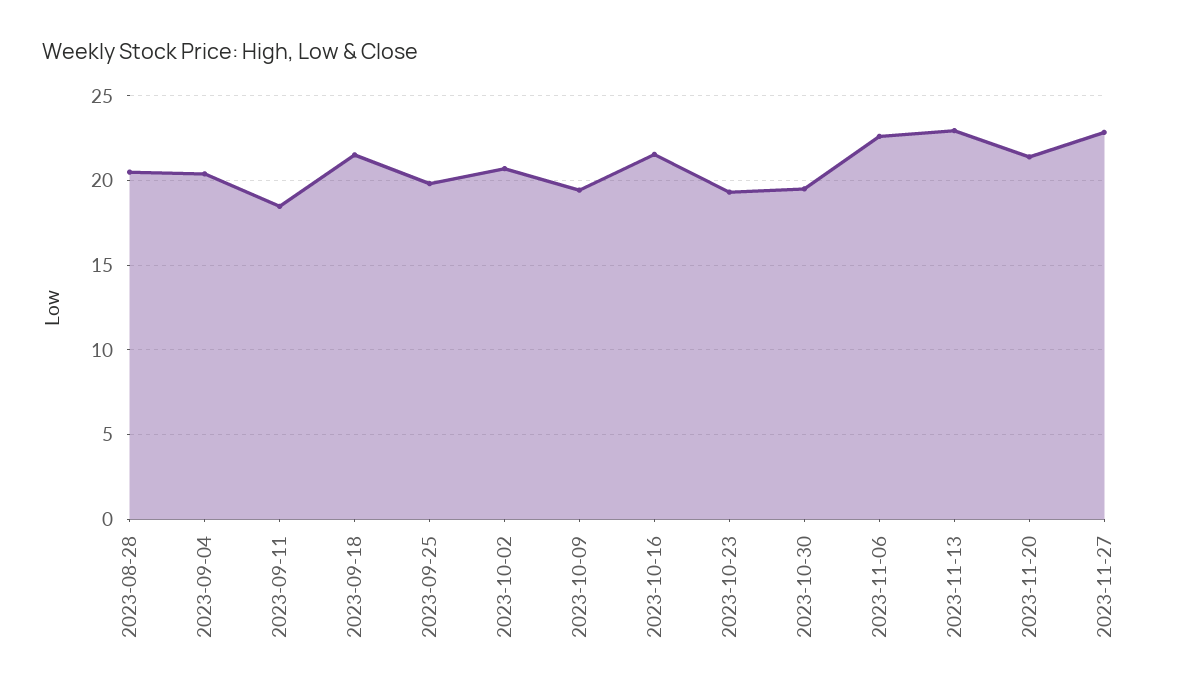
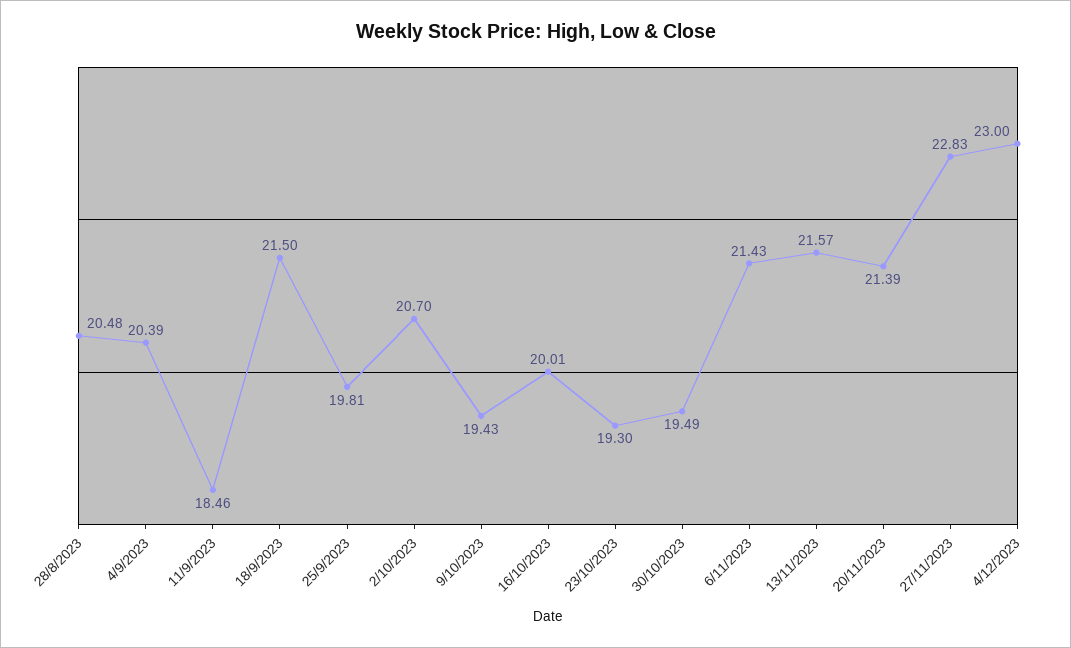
2023-10-16: 21.5 -> 20.01
2023-11-06: 22.5 -> 21.43
2023-11-13: 23 -> 21.57
4/12/2023: none -> 23

